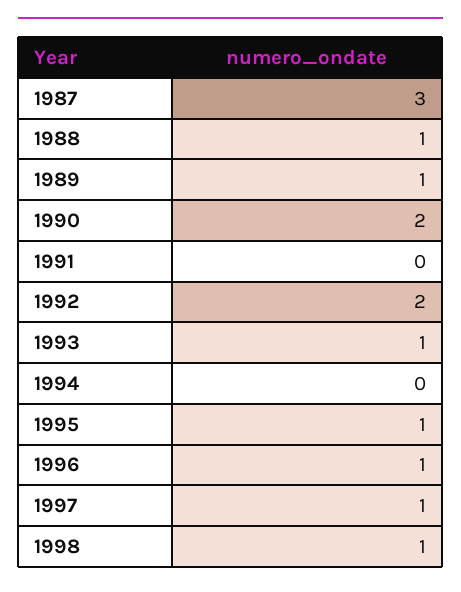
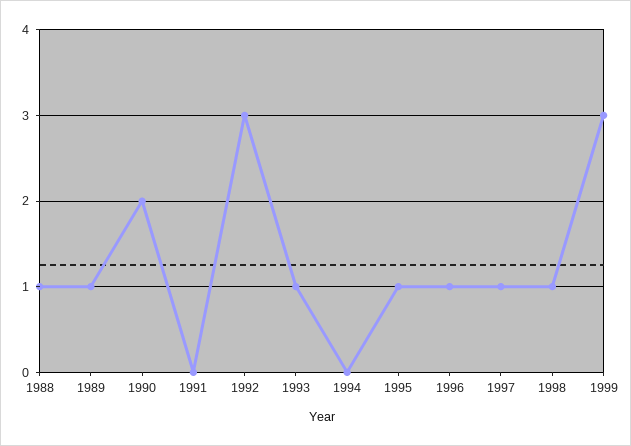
1987: 3 -> none
1992: 2 -> 3
1999: none -> 3

